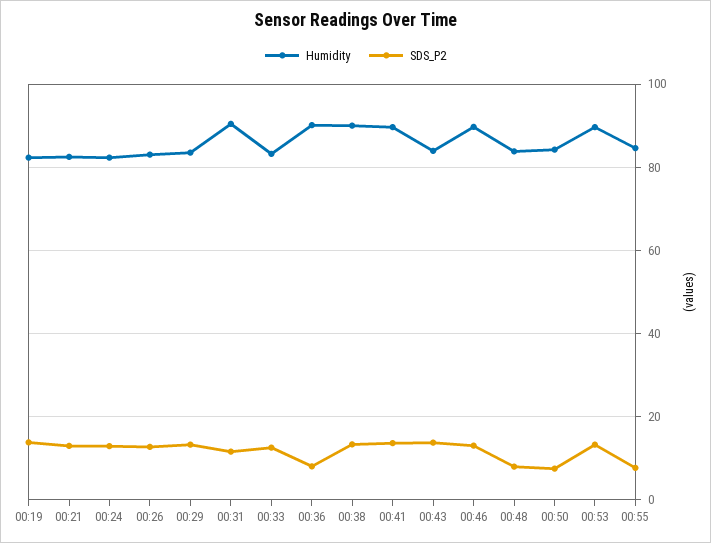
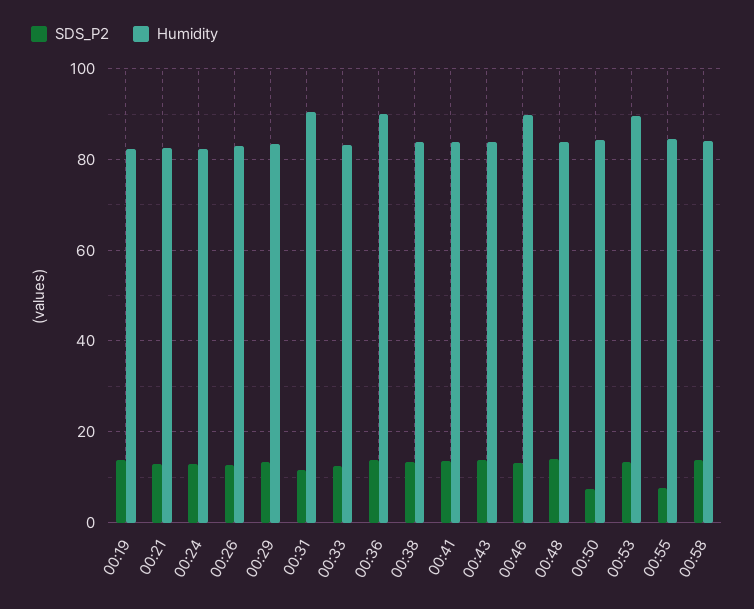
SDS_P2, 00:36: 8 -> 14
Humidity, 00:38: 90 -> 84
Humidity, 00:41: 90 -> 84
SDS_P2, 00:48: 8 -> 14
SDS_P2, 00:58: none -> 14
Humidity, 00:58: none -> 84

